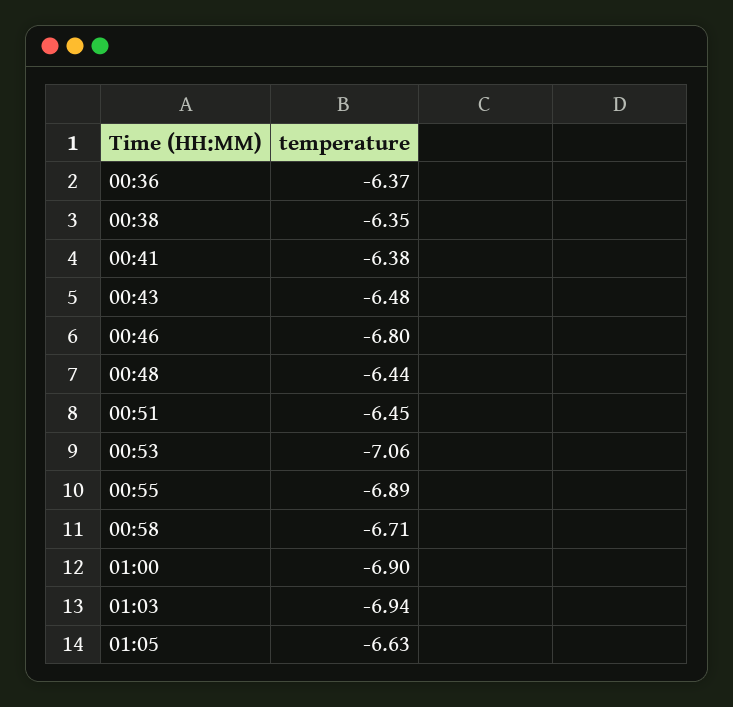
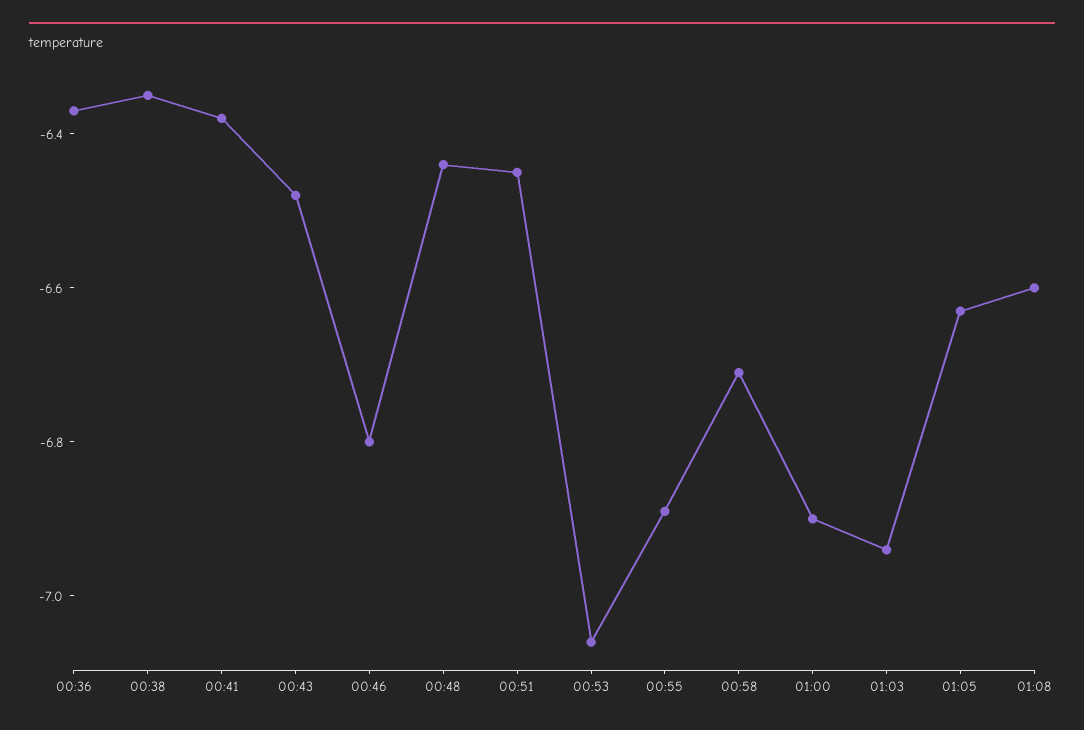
01:08: none -> -6.6

